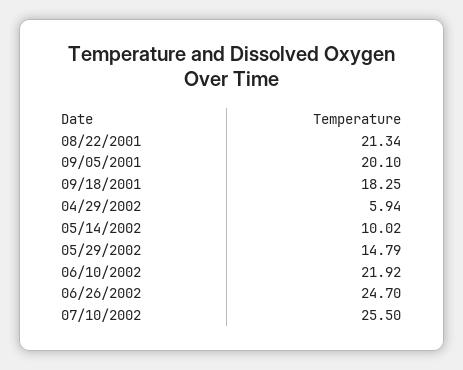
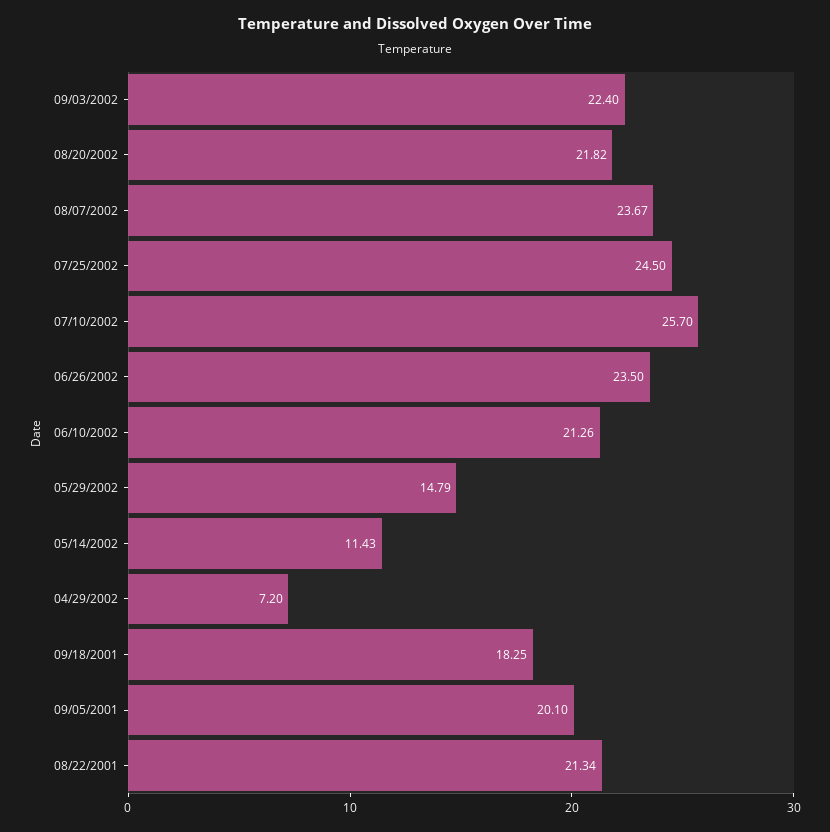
04/29/2002: 5.94 -> 7.2
05/14/2002: 10.02 -> 11.43
06/10/2002: 21.92 -> 21.26
06/26/2002: 24.7 -> 23.5
07/10/2002: 25.5 -> 25.7
09/03/2002: none -> 22.4
08/20/2002: none -> 21.82
08/07/2002: none -> 23.67
07/25/2002: none -> 24.5

